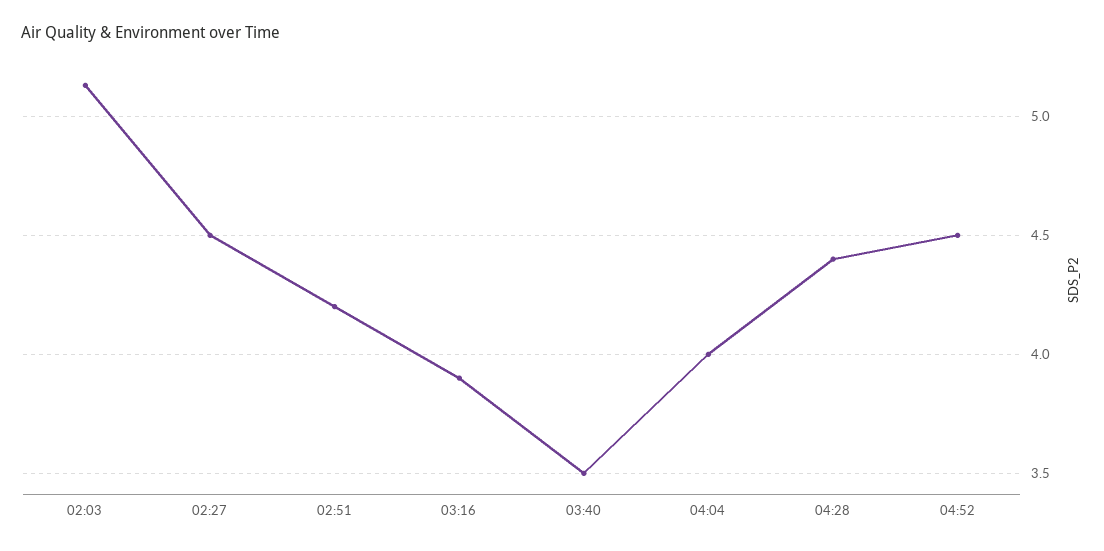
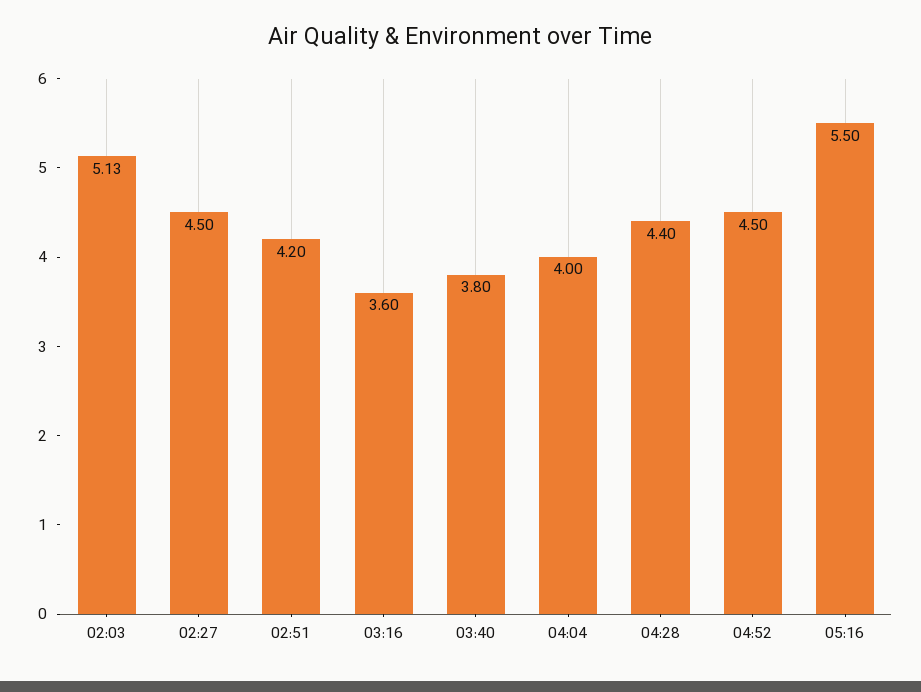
03:16: 3.9 -> 3.6
03:40: 3.5 -> 3.8
05:16: none -> 5.5

